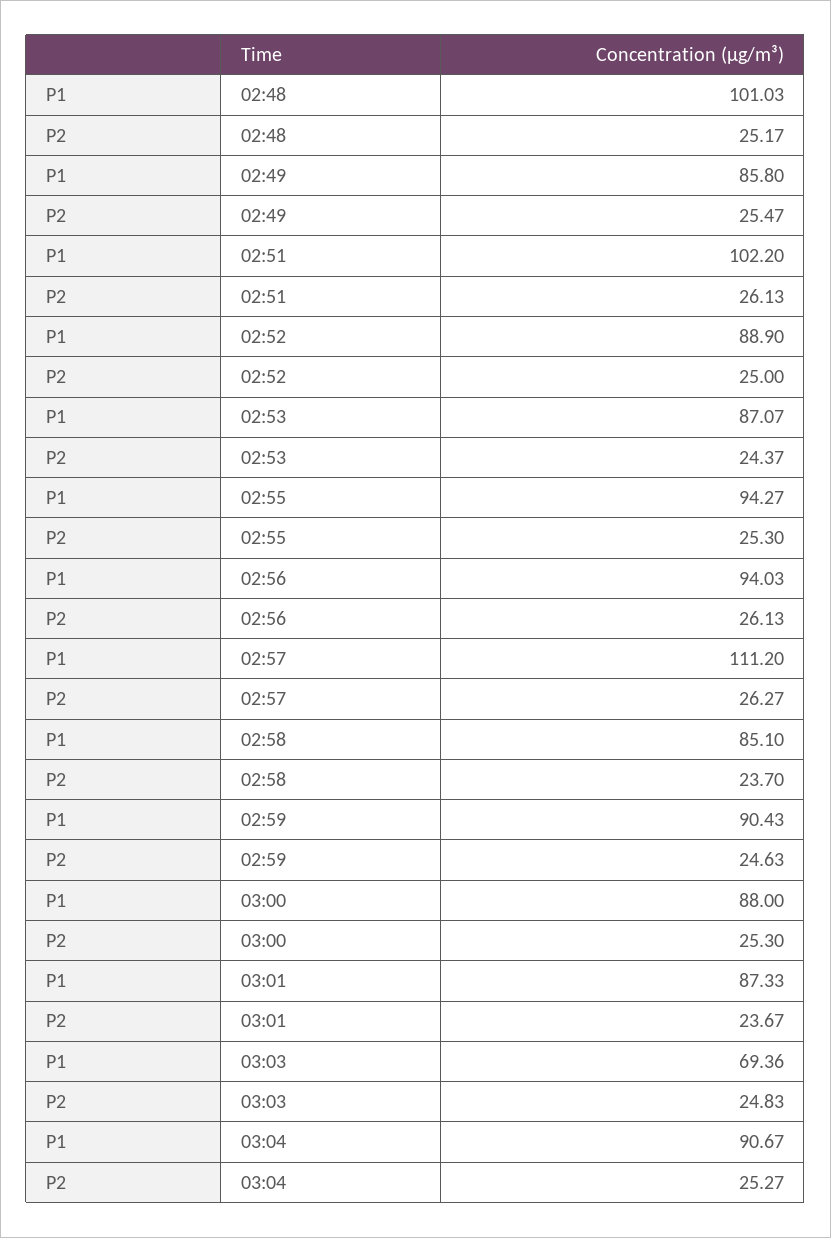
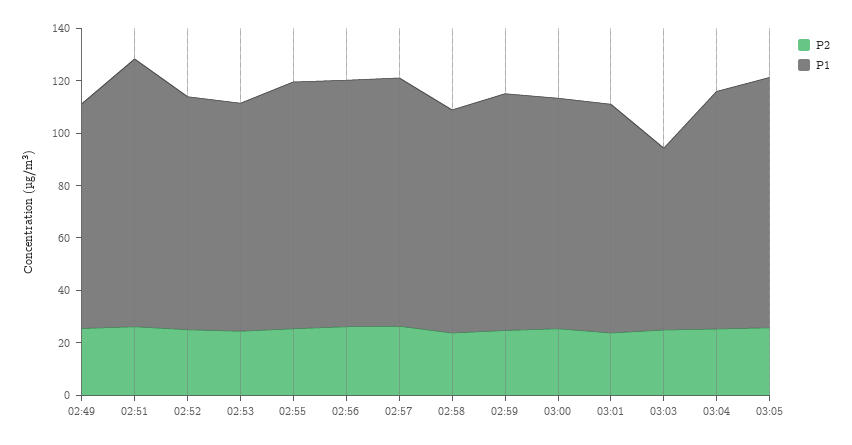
P1, 02:48: 101.03 -> none
P2, 02:48: 25.17 -> none
P1, 02:57: 111.2 -> 95
P2, 03:05: none -> 25
P1, 03:05: none -> 95

